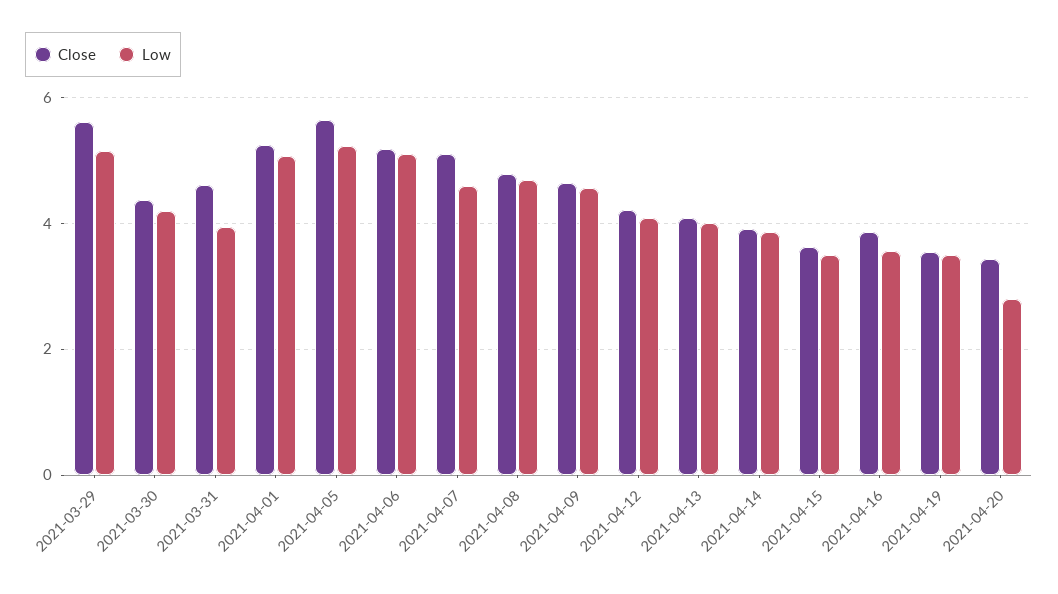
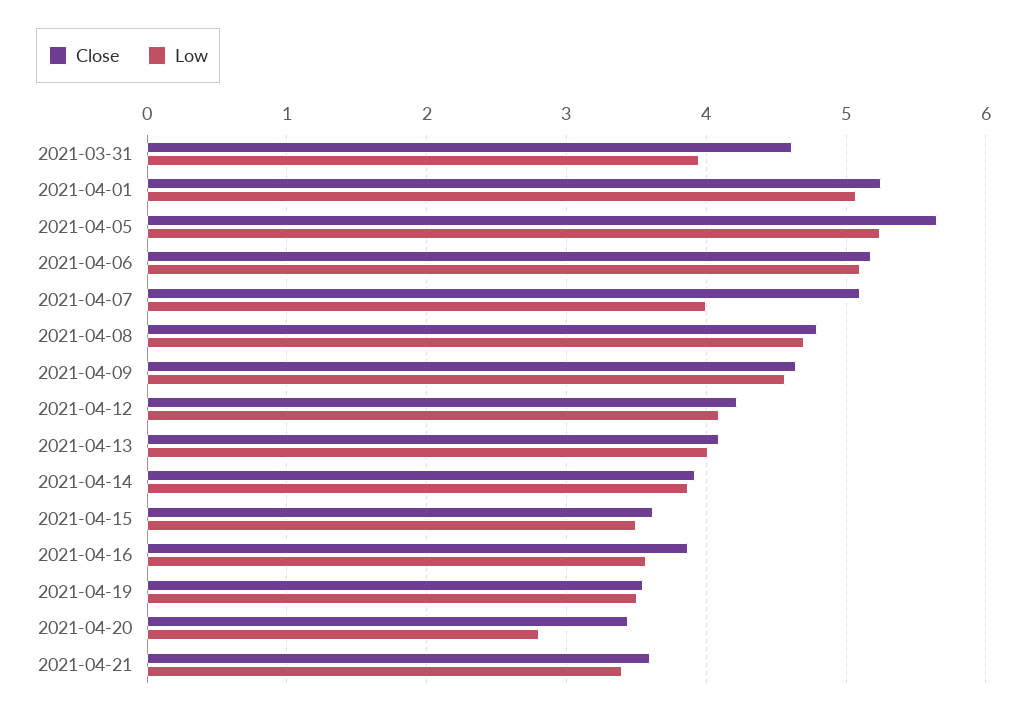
Close, 2021-03-29: 5.6 -> none
Low, 2021-03-29: 5.2 -> none
Close, 2021-03-30: 4.4 -> none
Low, 2021-03-30: 4.2 -> none
Low, 2021-04-07: 4.6 -> 4
Close, 2021-04-21: none -> 3.6
Low, 2021-04-21: none -> 3.4

